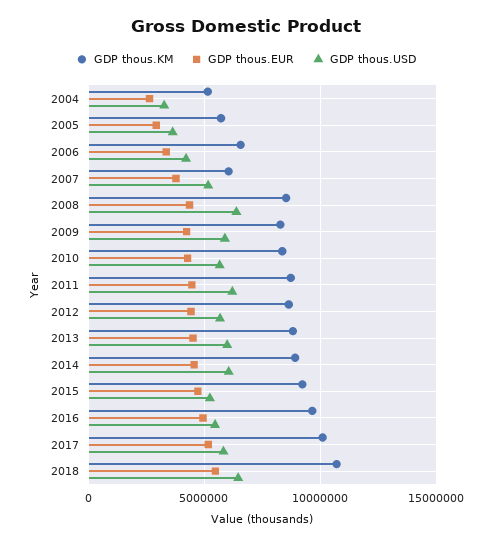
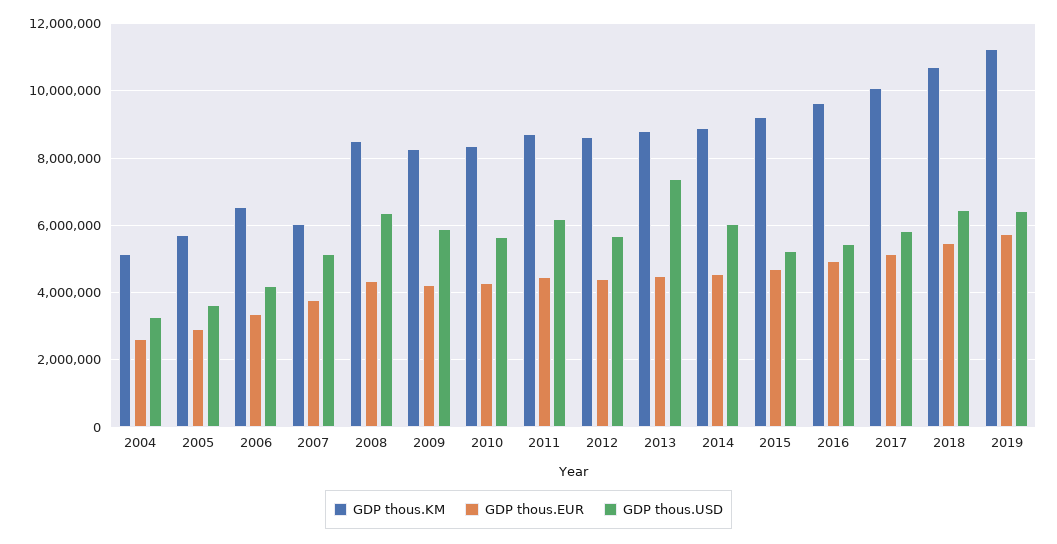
GDP thous.USD, 2013: 6000000 -> 7400000
GDP thous.KM, 2019: none -> 11200000
GDP thous.EUR, 2019: none -> 5800000
GDP thous.USD, 2019: none -> 6400000

